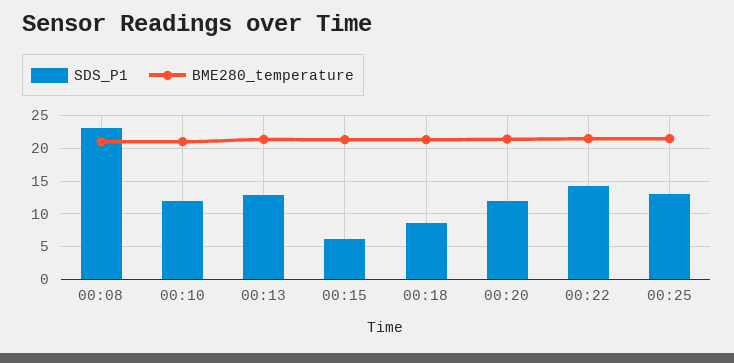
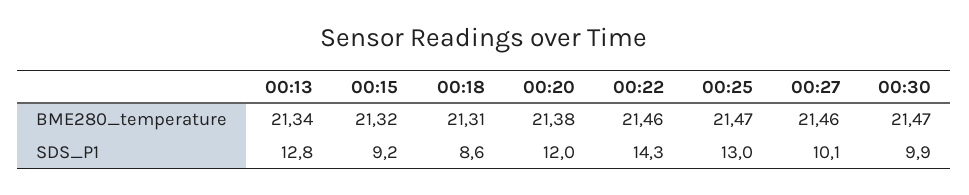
SDS_P1, 00:08: 23 -> none
BME280_temperature, 00:08: 21 -> none
SDS_P1, 00:10: 12 -> none
BME280_temperature, 00:10: 21 -> none
SDS_P1, 00:15: 6 -> 9.2
BME280_temperature, 00:27: none -> 21.46
BME280_temperature, 00:30: none -> 21.47
SDS_P1, 00:27: none -> 10.1
SDS_P1, 00:30: none -> 9.9

